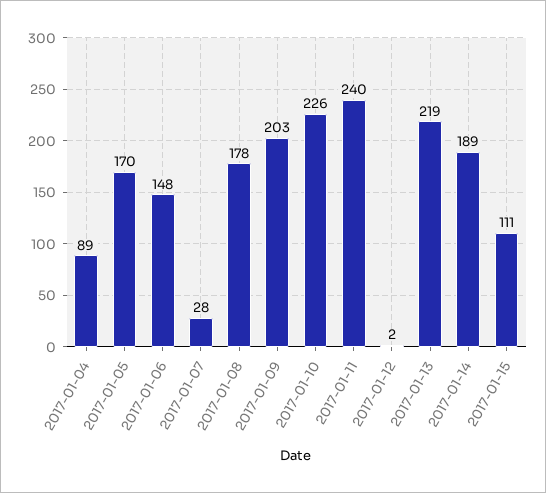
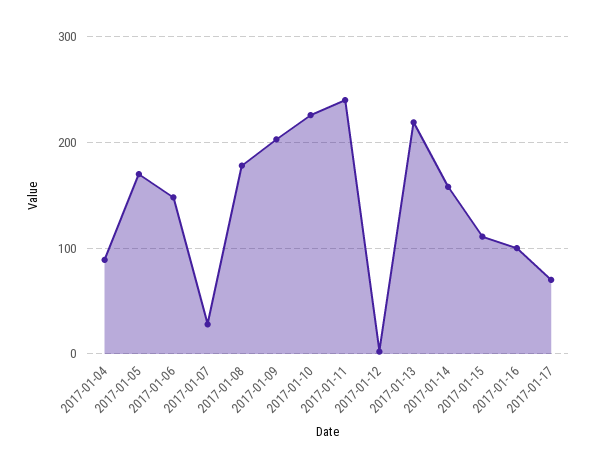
2017-01-14: 189 -> 160
2017-01-16: none -> 100
2017-01-17: none -> 70

